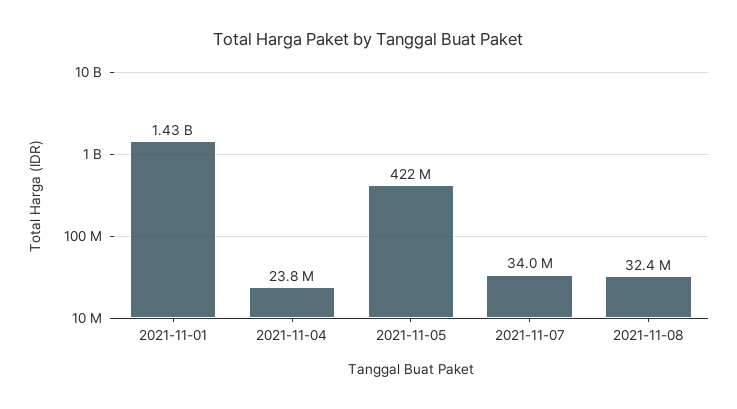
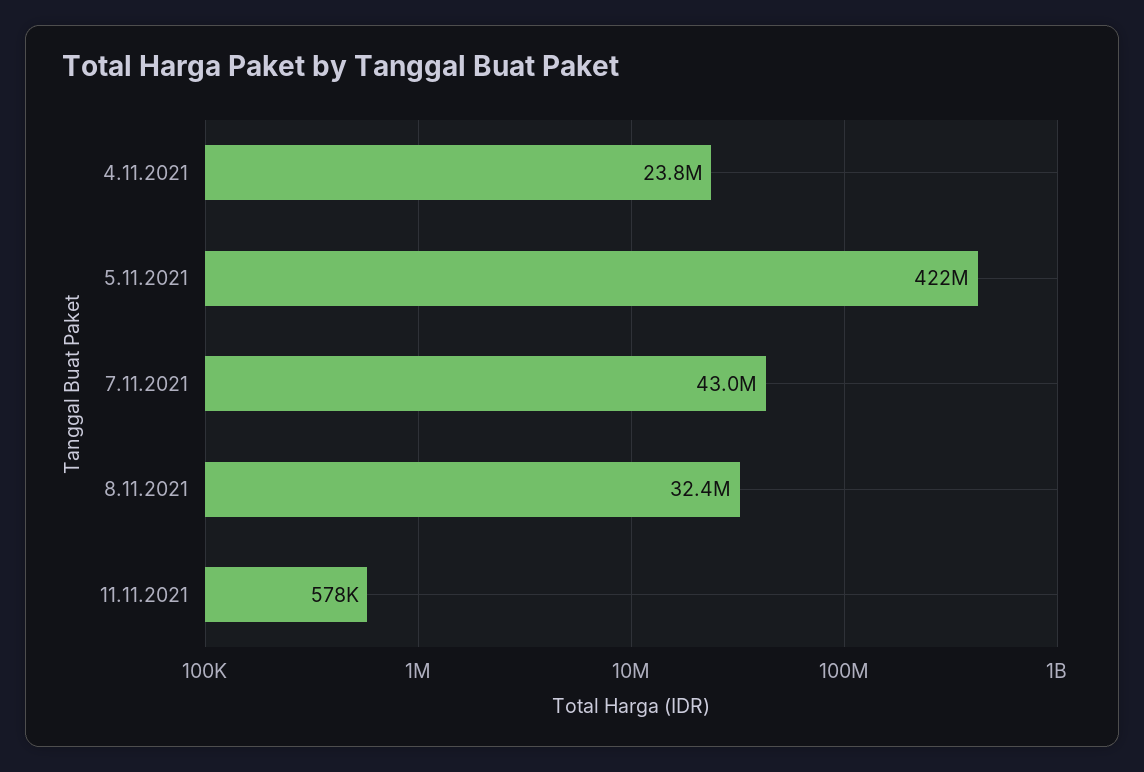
2021-11-01: 1430000000 -> none
2021-11-07: 34000000 -> 43000000
11.11.2021: none -> 578000

